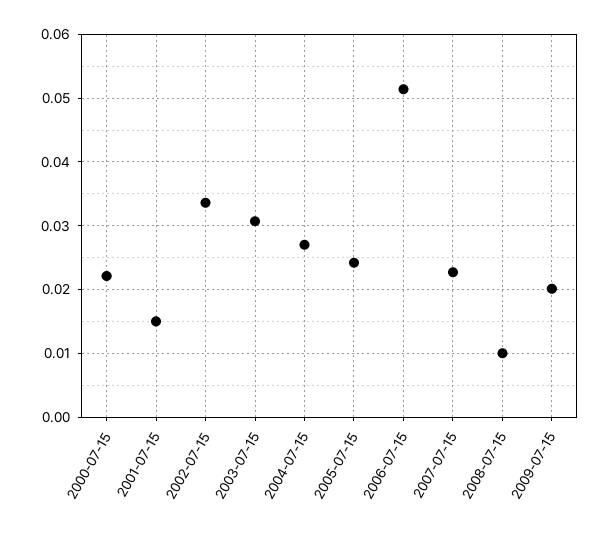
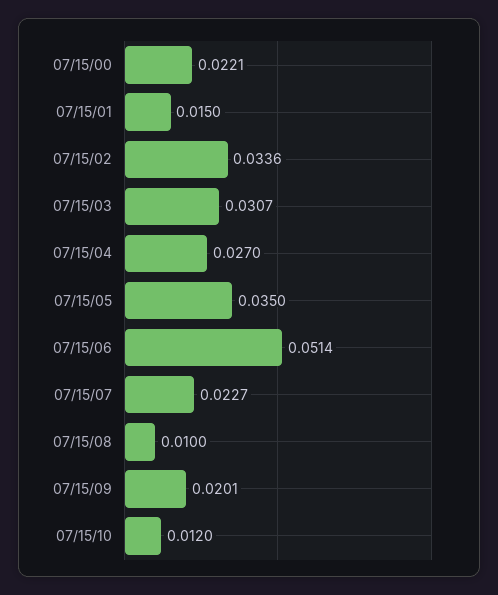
2005-07-15: 0.024 -> 0.035
07/15/10: none -> 0.012

